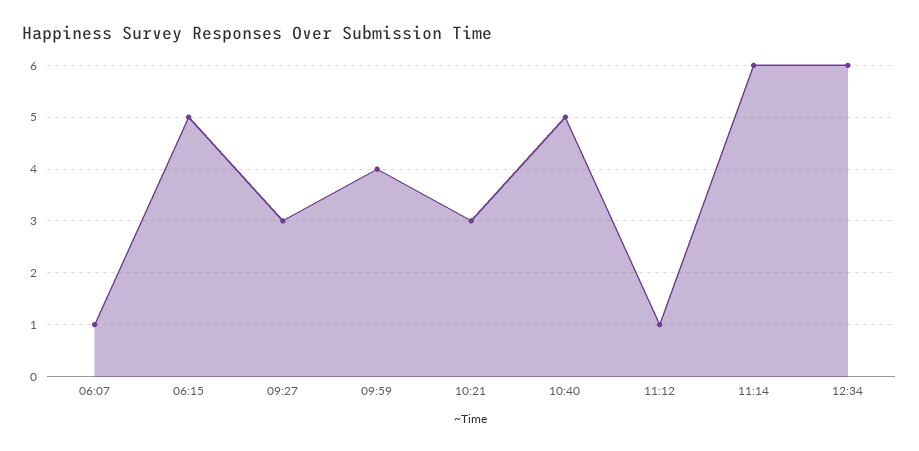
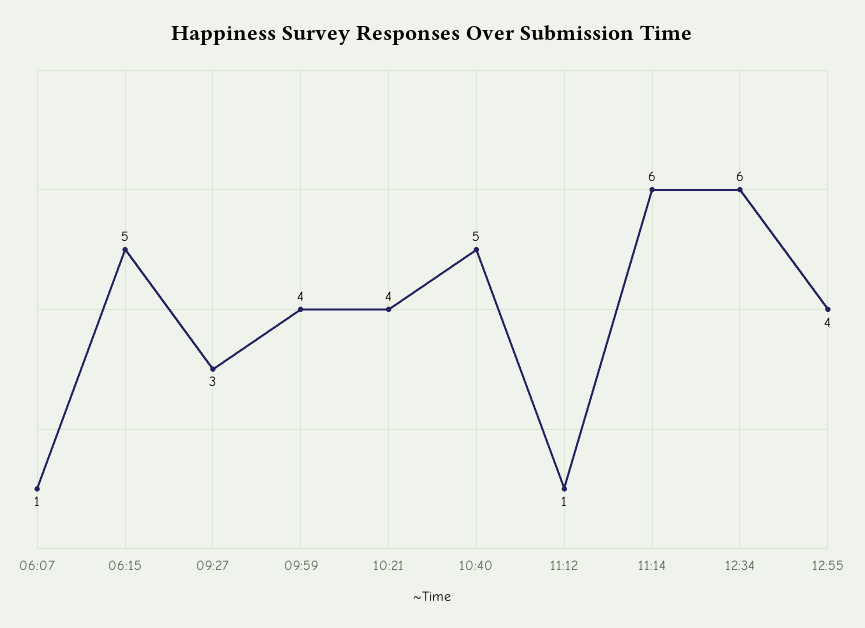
10:21: 3 -> 4
12:55: none -> 4

